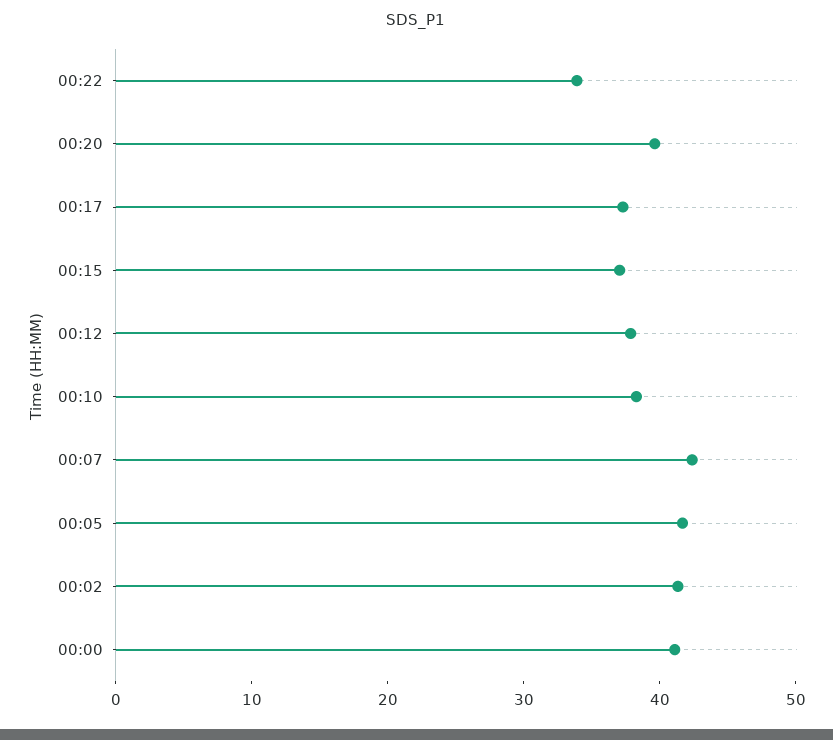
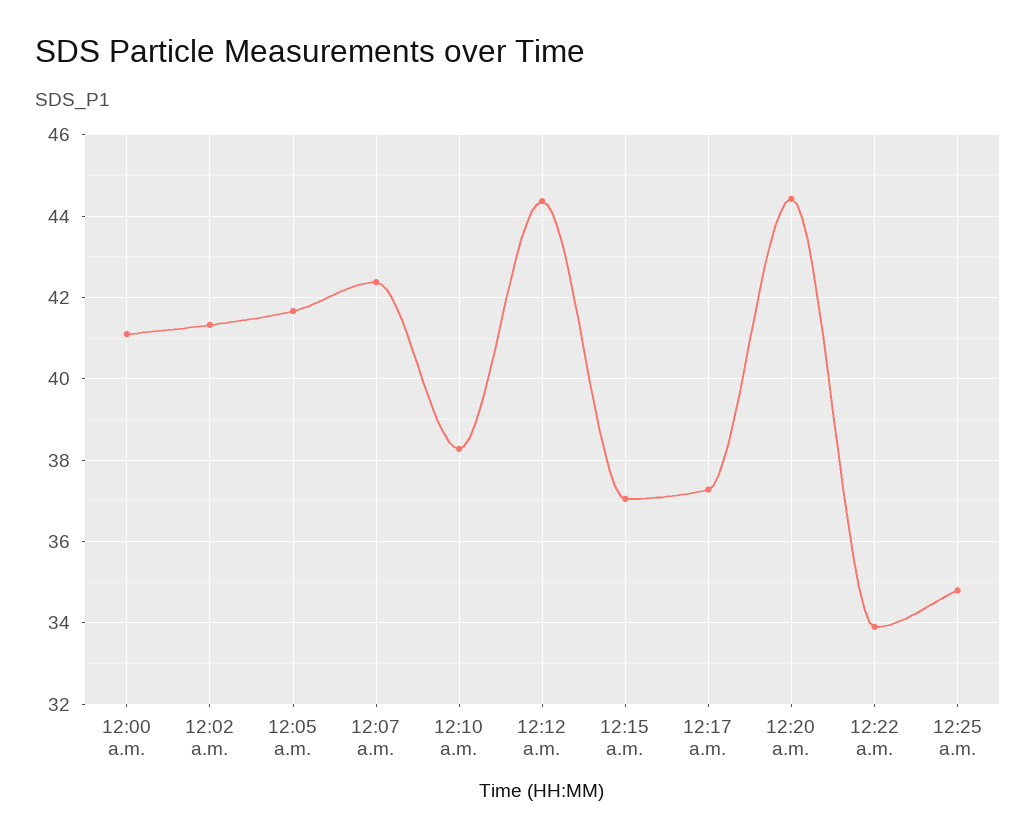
00:20: 40 -> 44.4
00:12: 38 -> 44.4
12:25 a.m.: none -> 34.8

